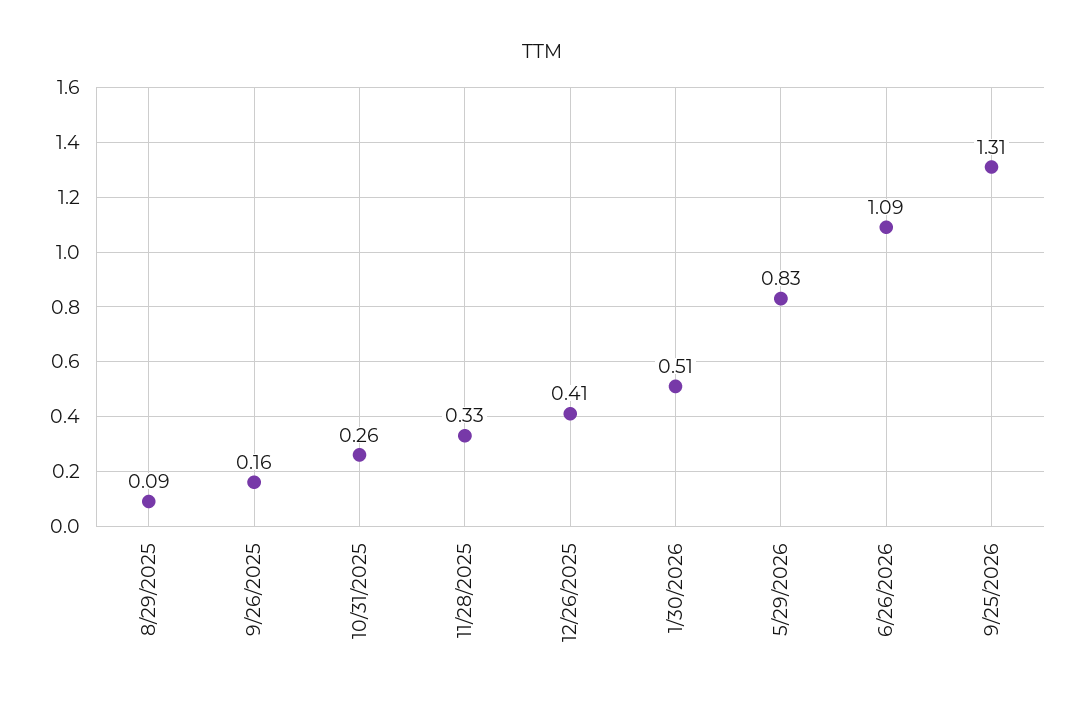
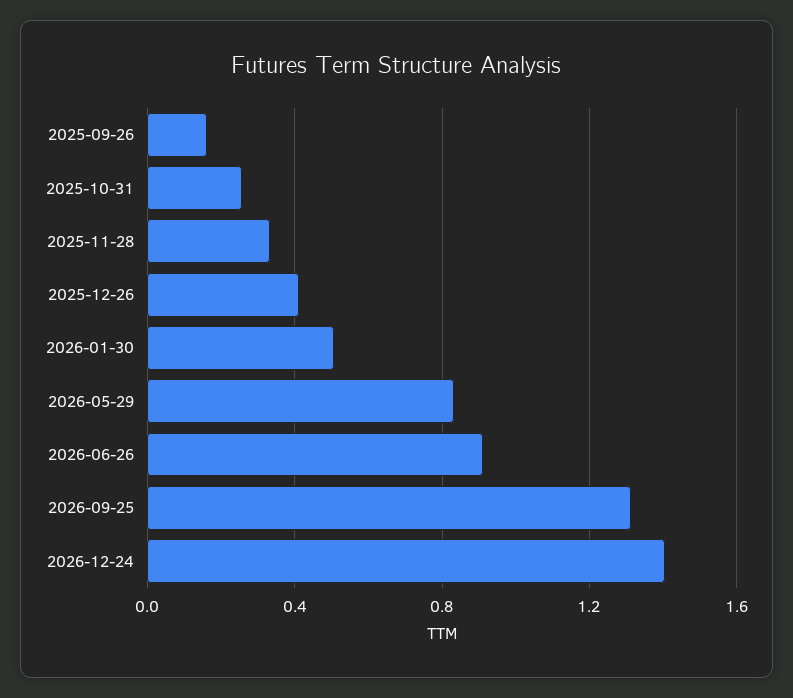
8/29/2025: 0.09 -> none
6/26/2026: 1.09 -> 0.9
2026-12-24: none -> 1.4

